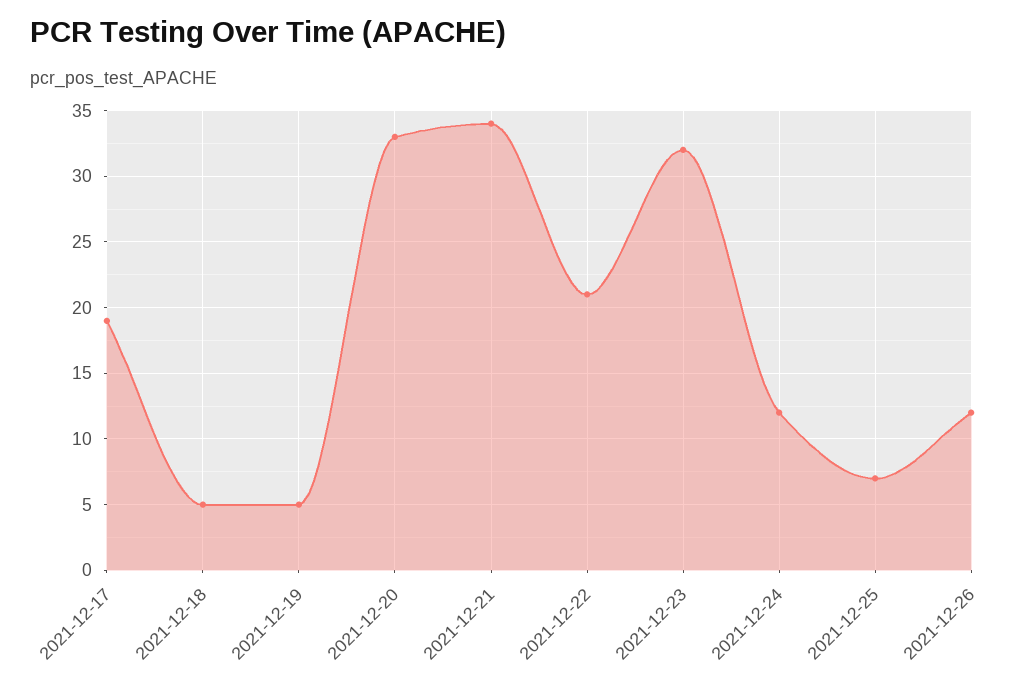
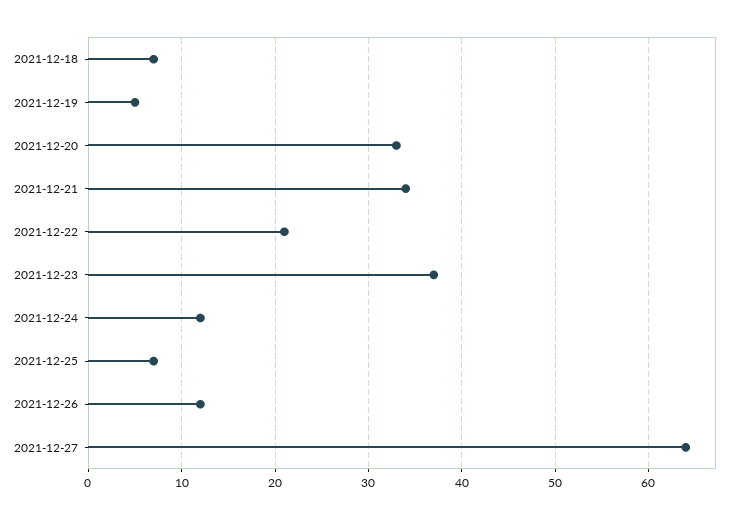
2021-12-17: 19 -> none
2021-12-18: 5 -> 7
2021-12-23: 32 -> 37
2021-12-27: none -> 64

